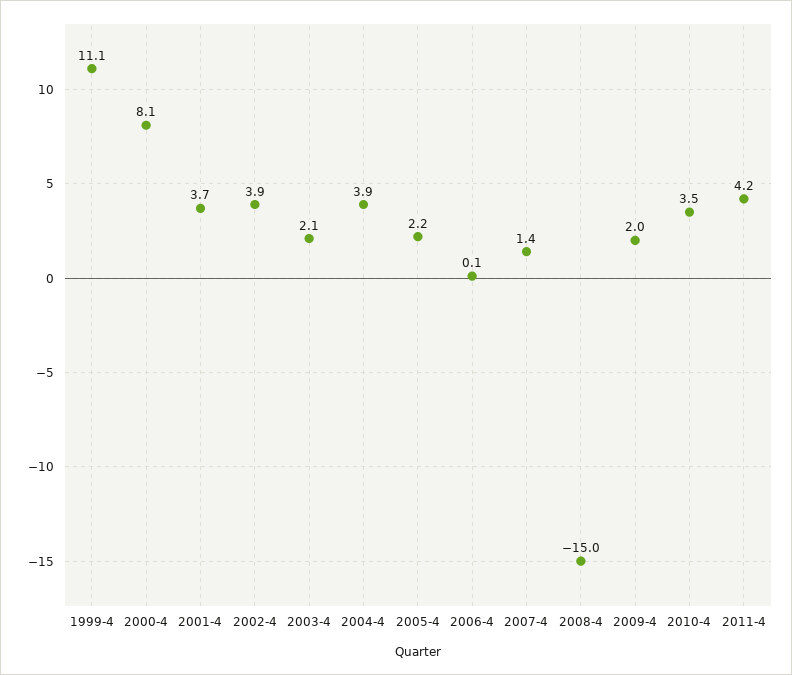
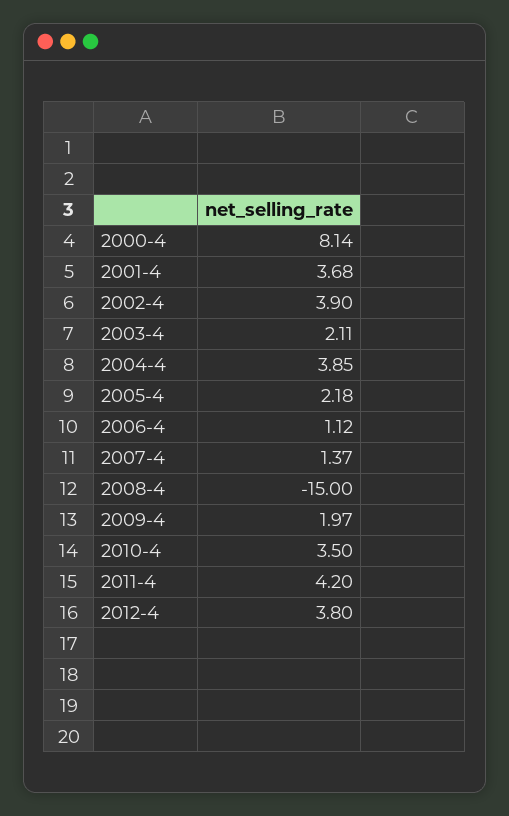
1999-4: 11.1 -> none
2006-4: 0.1 -> 1.12
2012-4: none -> 3.8

